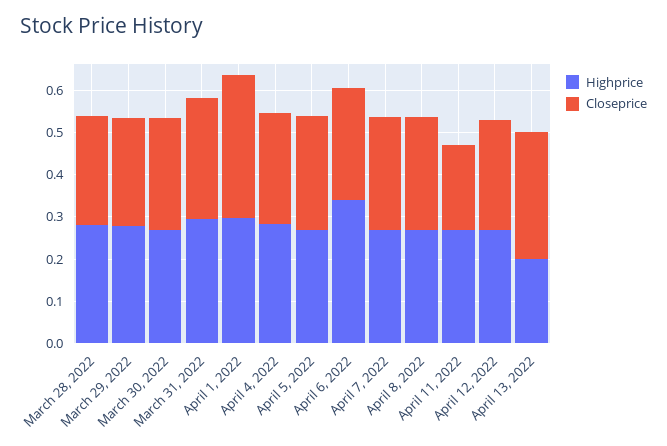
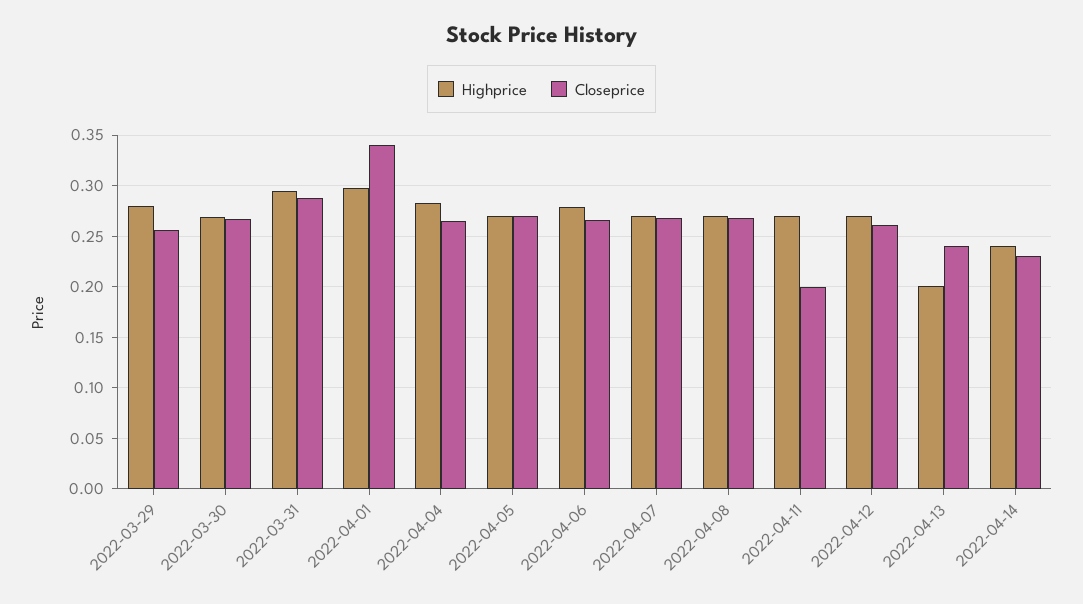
Highprice, March 28, 2022: 0.28 -> none
Closeprice, March 28, 2022: 0.26 -> none
Highprice, April 6, 2022: 0.34 -> 0.28
Closeprice, April 13, 2022: 0.3 -> 0.24
Highprice, 2022-04-14: none -> 0.24
Closeprice, 2022-04-14: none -> 0.23

